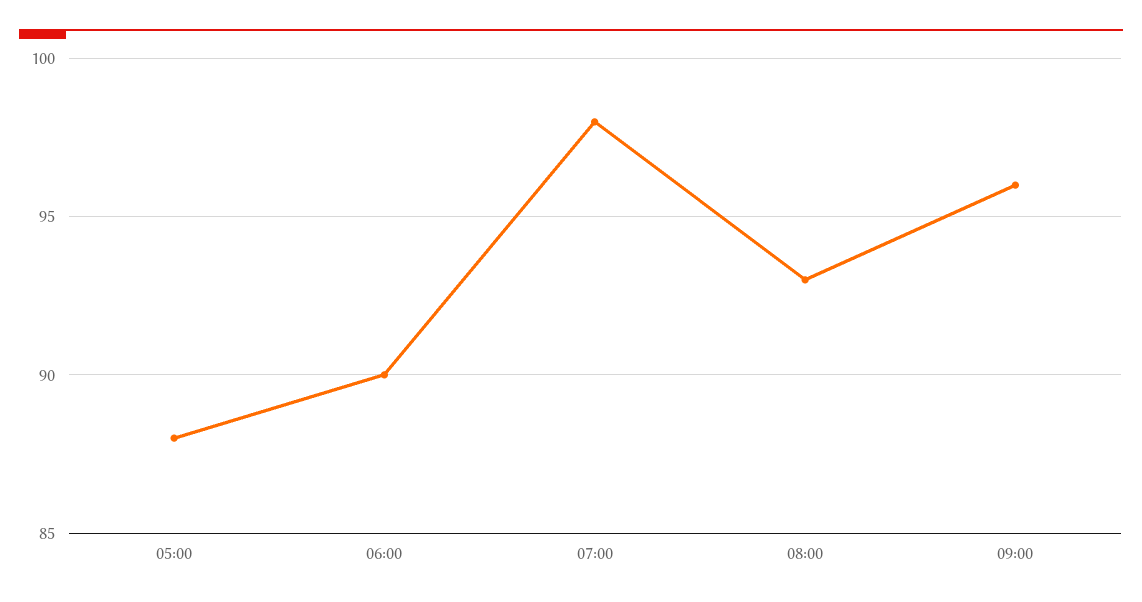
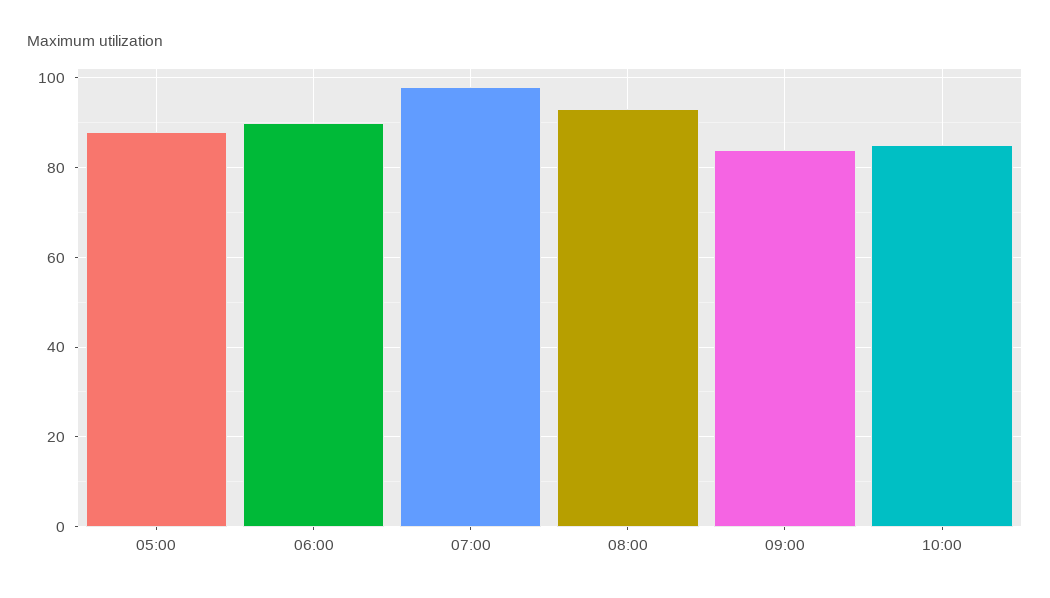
09:00: 96 -> 85
10:00: none -> 85

